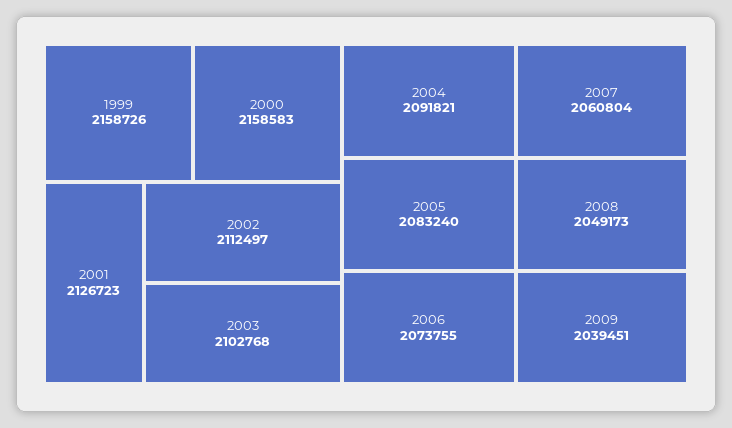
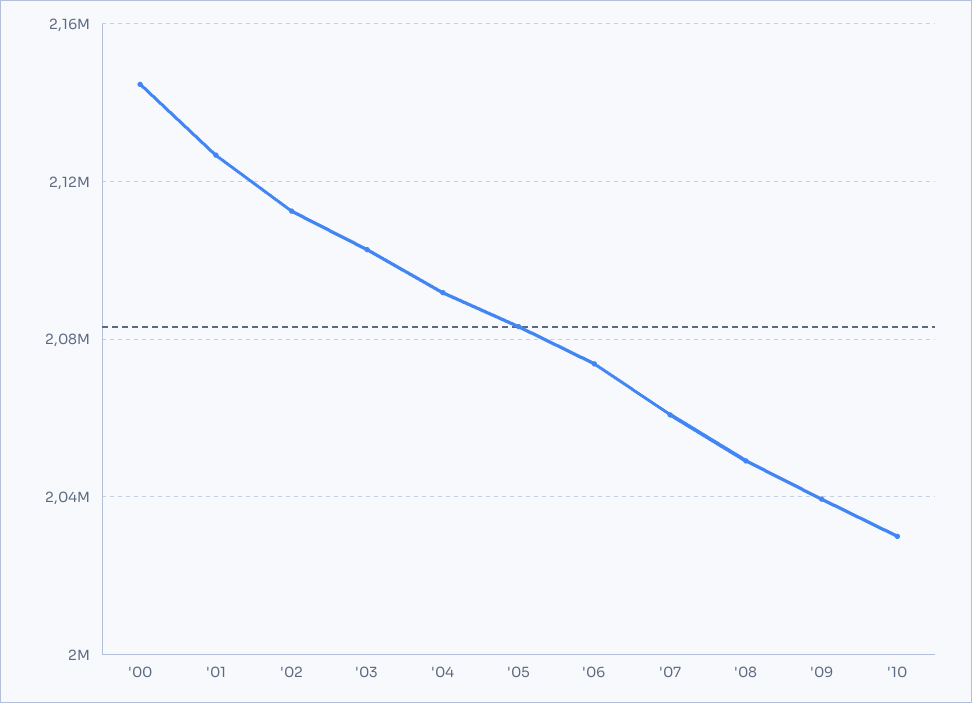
1999: 2158726 -> none
2000: 2158583 -> 2145000
'10: none -> 2030000

